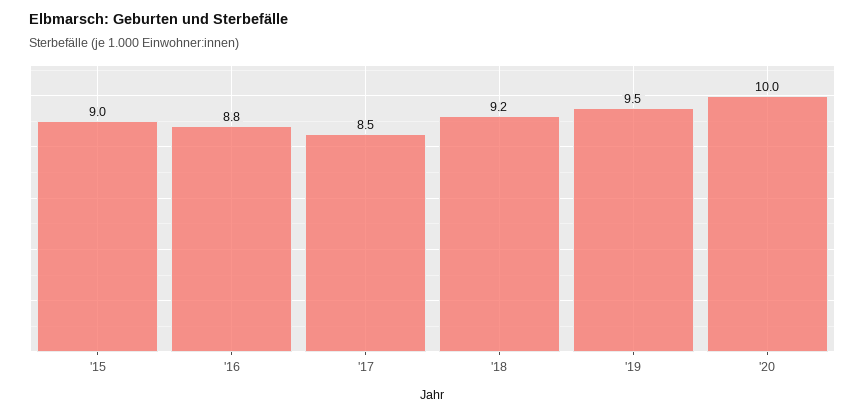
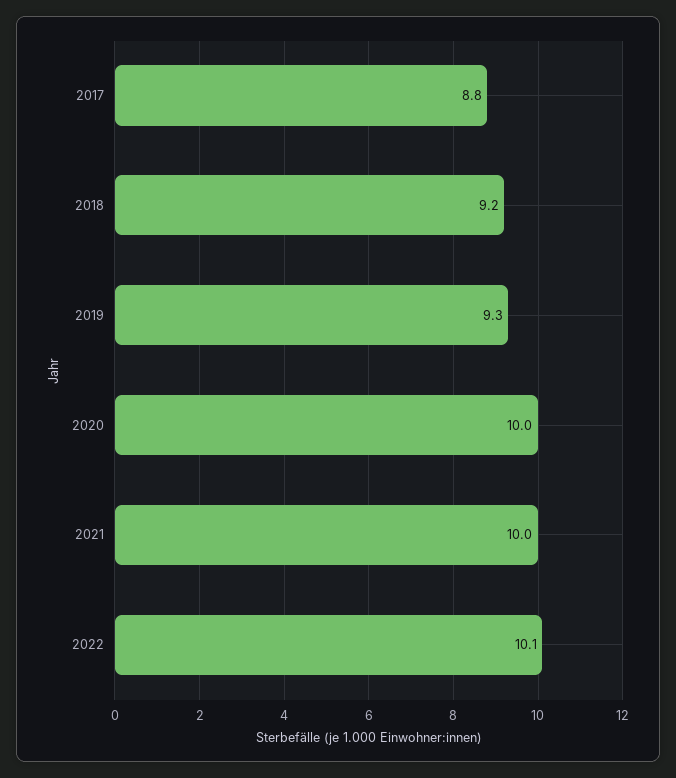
'15: 9 -> none
'16: 8.8 -> none
'17: 8.5 -> 8.8
'19: 9.5 -> 9.3
2021: none -> 10
2022: none -> 10.1

